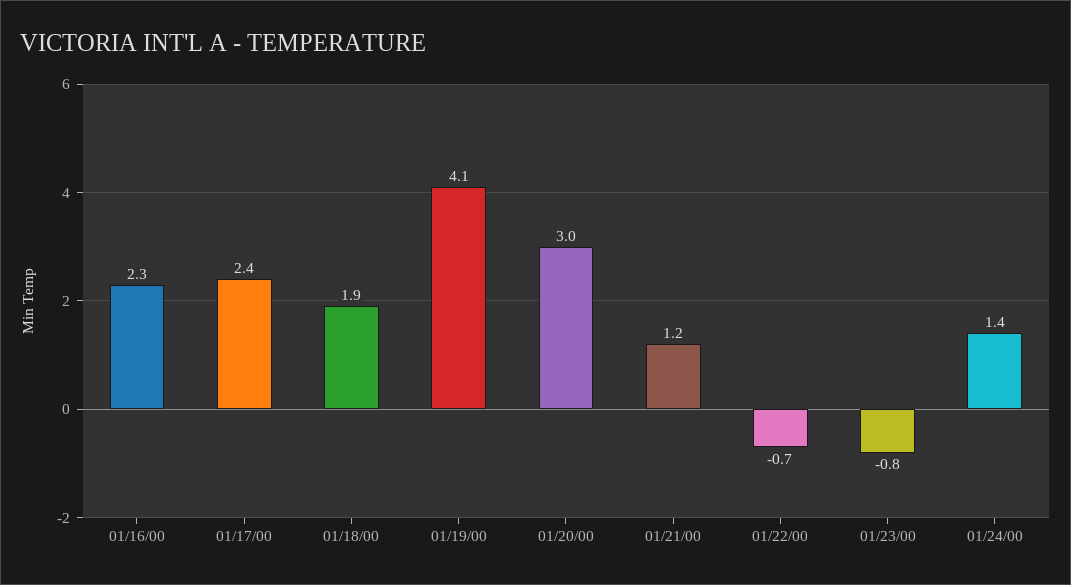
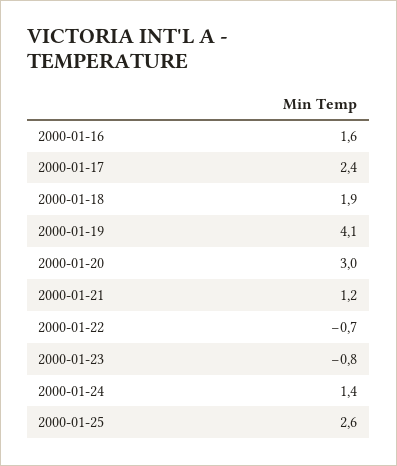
01/16/00: 2.3 -> 1.6
2000-01-25: none -> 2.6

